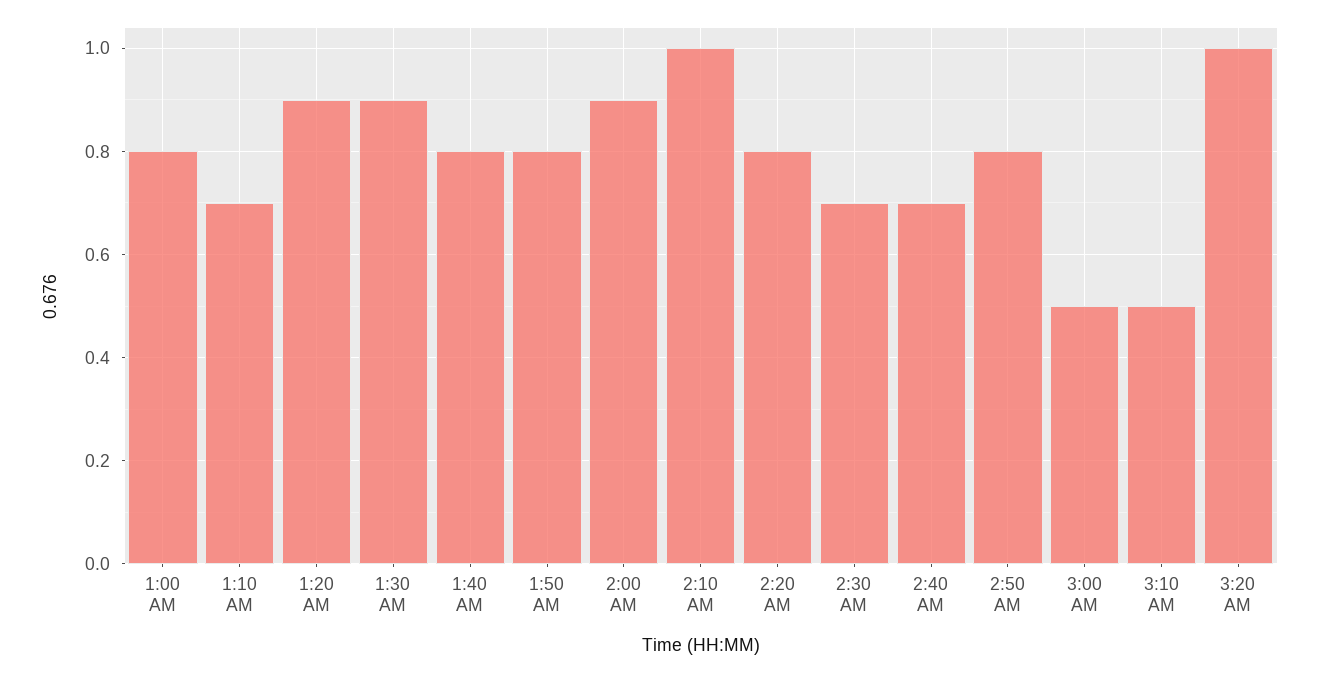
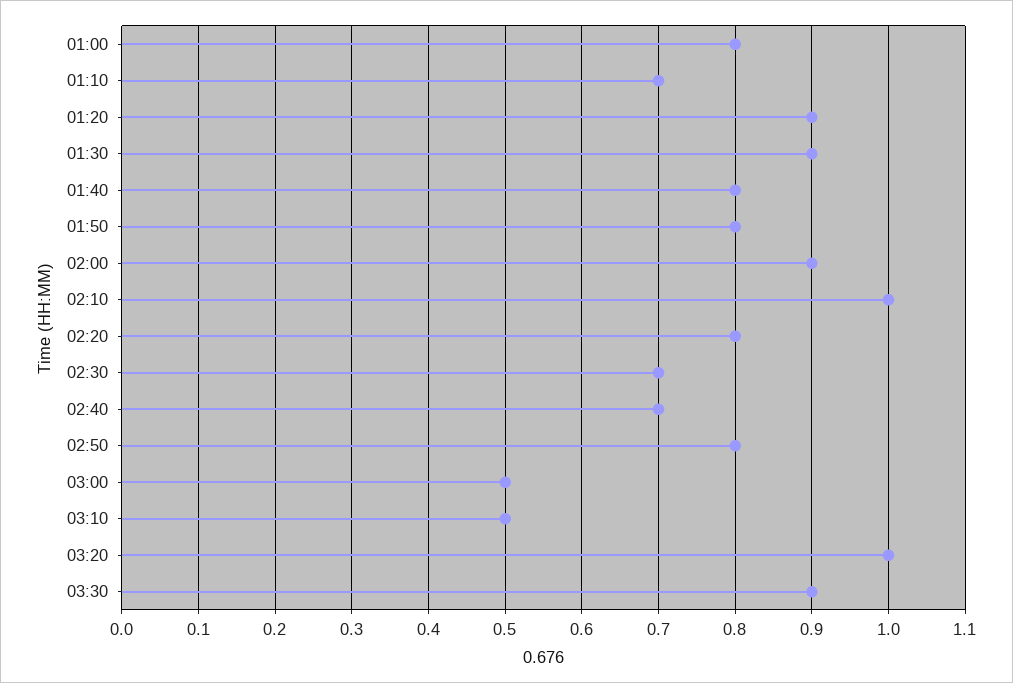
03:30: none -> 0.9

